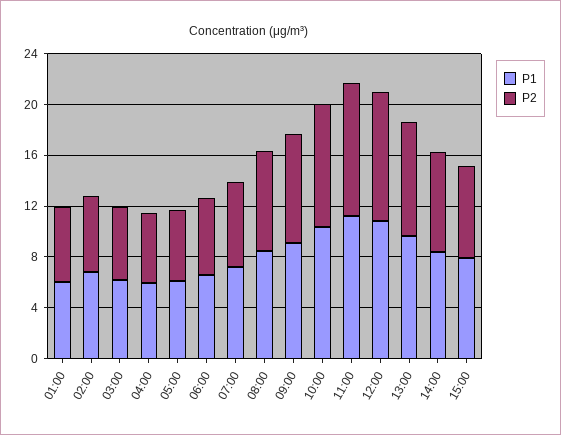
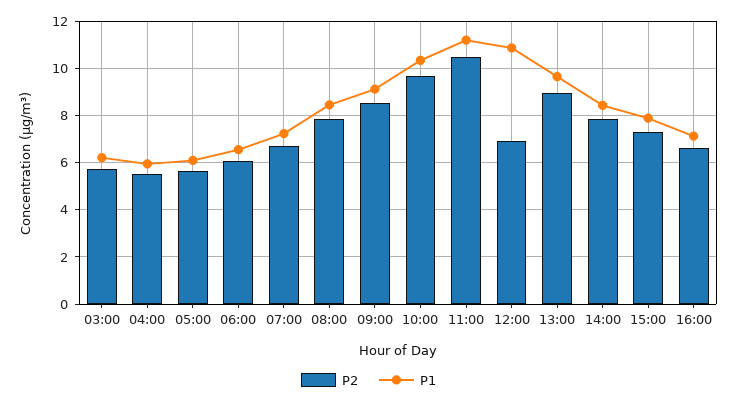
P1, 01:00: 6 -> none
P2, 01:00: 6 -> none
P1, 02:00: 7 -> none
P2, 02:00: 6 -> none
P2, 12:00: 10 -> 7
P2, 16:00: none -> 6.5
P1, 16:00: none -> 7

